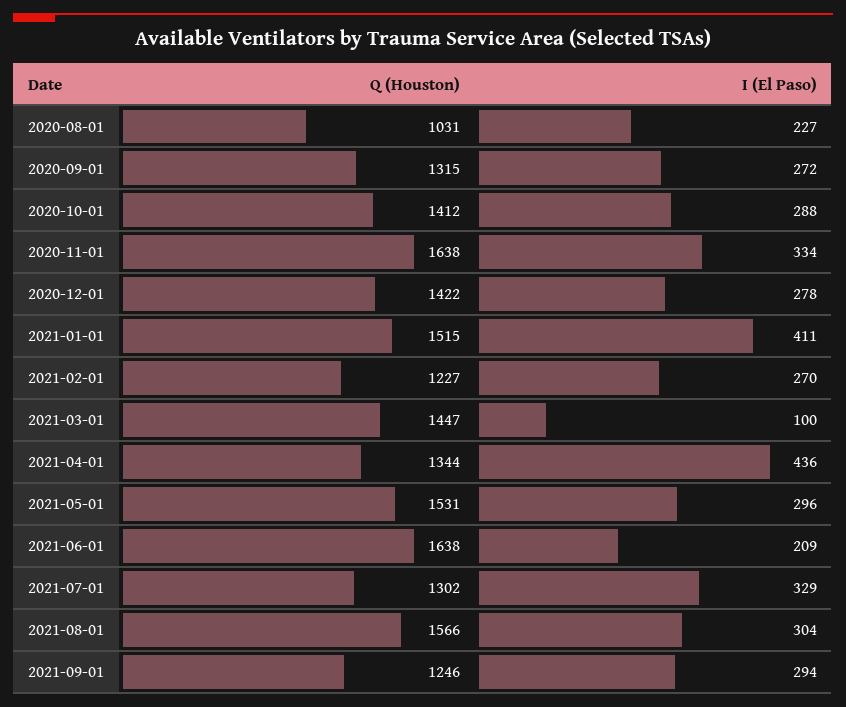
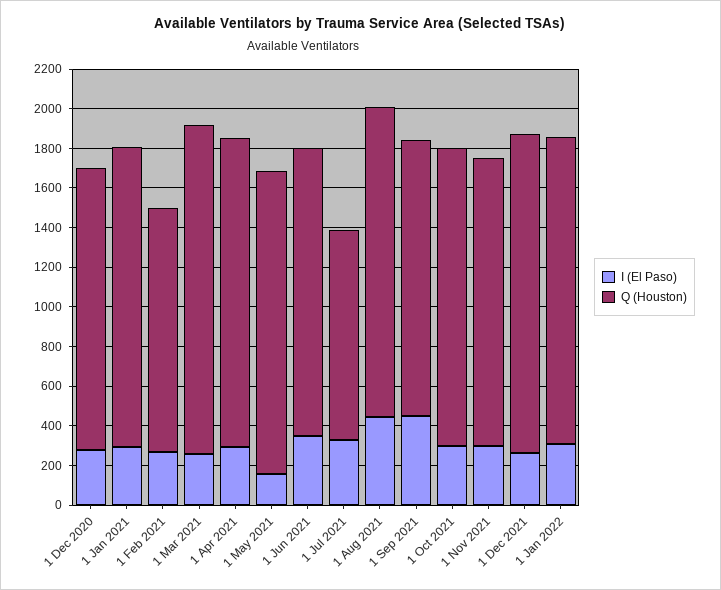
Q (Houston), 2020-08-01: 1031 -> none
I (El Paso), 2020-08-01: 227 -> none
Q (Houston), 2020-09-01: 1315 -> none
I (El Paso), 2020-09-01: 272 -> none
Q (Houston), 2020-10-01: 1412 -> none
I (El Paso), 2020-10-01: 288 -> none
Q (Houston), 2020-11-01: 1638 -> none
I (El Paso), 2020-11-01: 334 -> none
I (El Paso), 2021-01-01: 411 -> 300
Q (Houston), 2021-03-01: 1447 -> 1650
I (El Paso), 2021-03-01: 100 -> 250
Q (Houston), 2021-04-01: 1344 -> 1550
I (El Paso), 2021-04-01: 436 -> 300
I (El Paso), 2021-05-01: 296 -> 150
Q (Houston), 2021-06-01: 1638 -> 1450
I (El Paso), 2021-06-01: 209 -> 350
Q (Houston), 2021-07-01: 1302 -> 1050
I (El Paso), 2021-08-01: 304 -> 450
Q (Houston), 2021-09-01: 1246 -> 1400
I (El Paso), 2021-09-01: 294 -> 450
I (El Paso), 1 Oct 2021: none -> 300
Q (Houston), 1 Oct 2021: none -> 1500
I (El Paso), 1 Nov 2021: none -> 300
Q (Houston), 1 Nov 2021: none -> 1450
I (El Paso), 1 Dec 2021: none -> 250
Q (Houston), 1 Dec 2021: none -> 1600
I (El Paso), 1 Jan 2022: none -> 300
Q (Houston), 1 Jan 2022: none -> 1550

